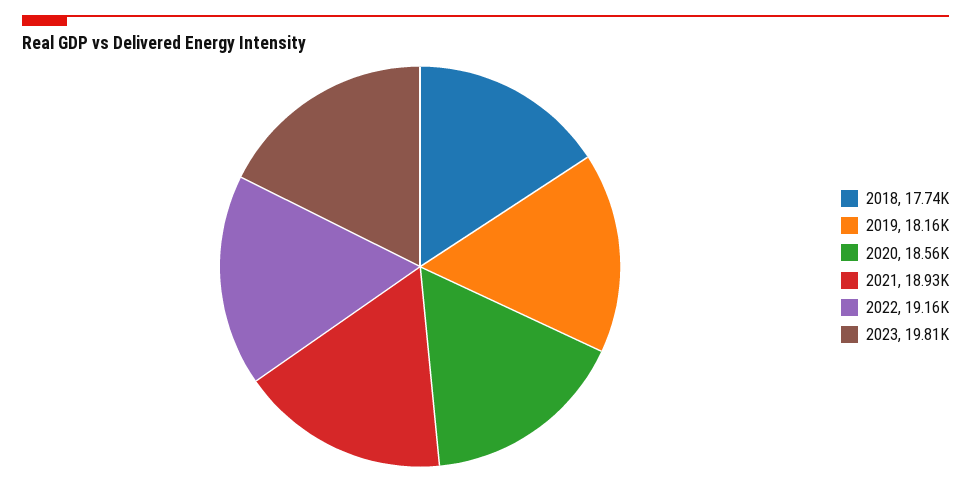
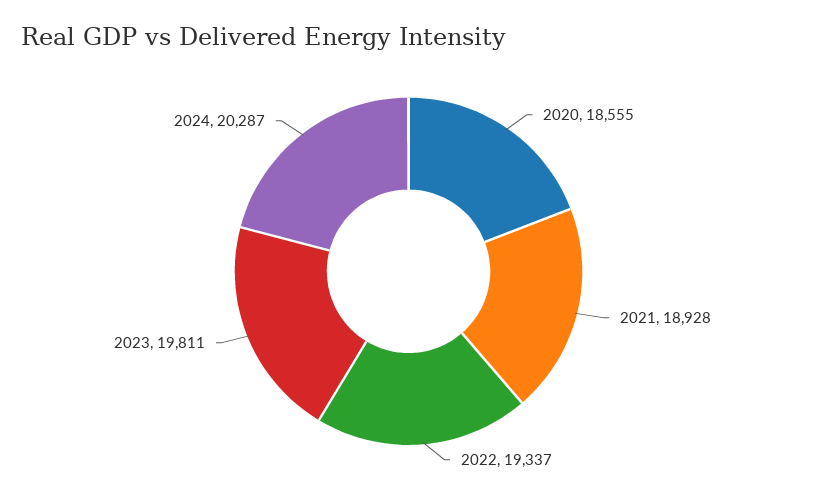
2018: 17740 -> none
2019: 18160 -> none
2022: 19160 -> 19337
2024: none -> 20287

